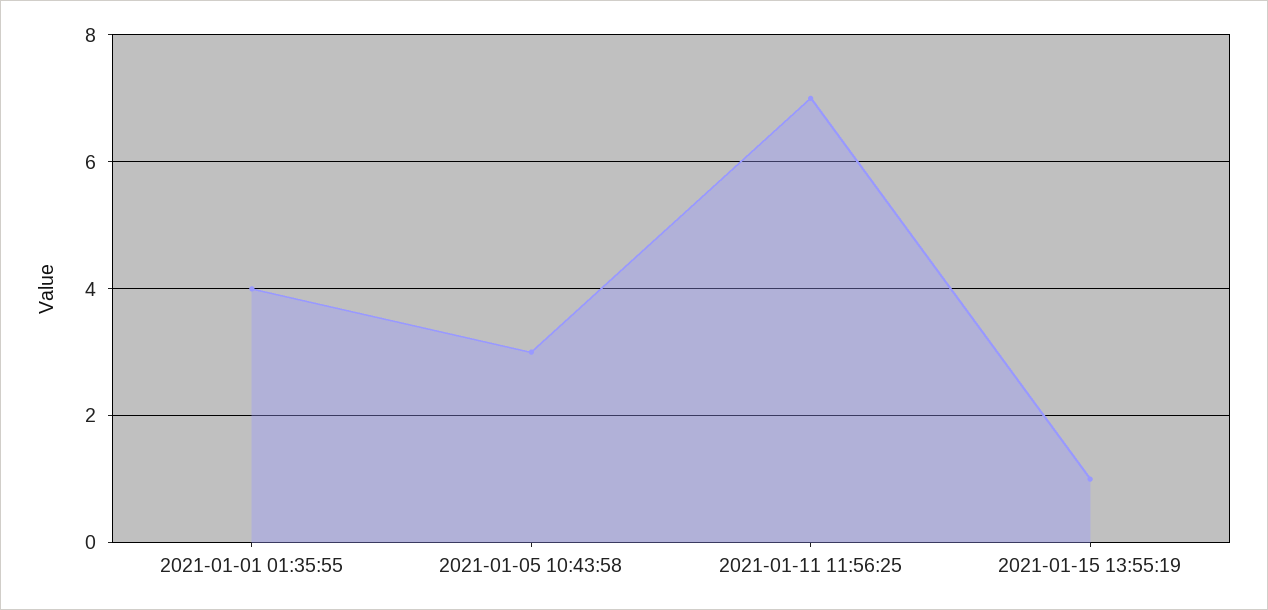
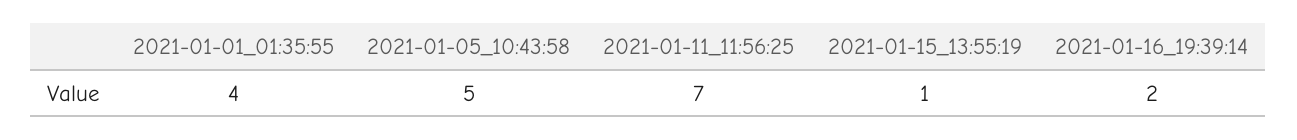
2021-01-05 10:43:58: 3 -> 5
2021-01-16_19:39:14: none -> 2

